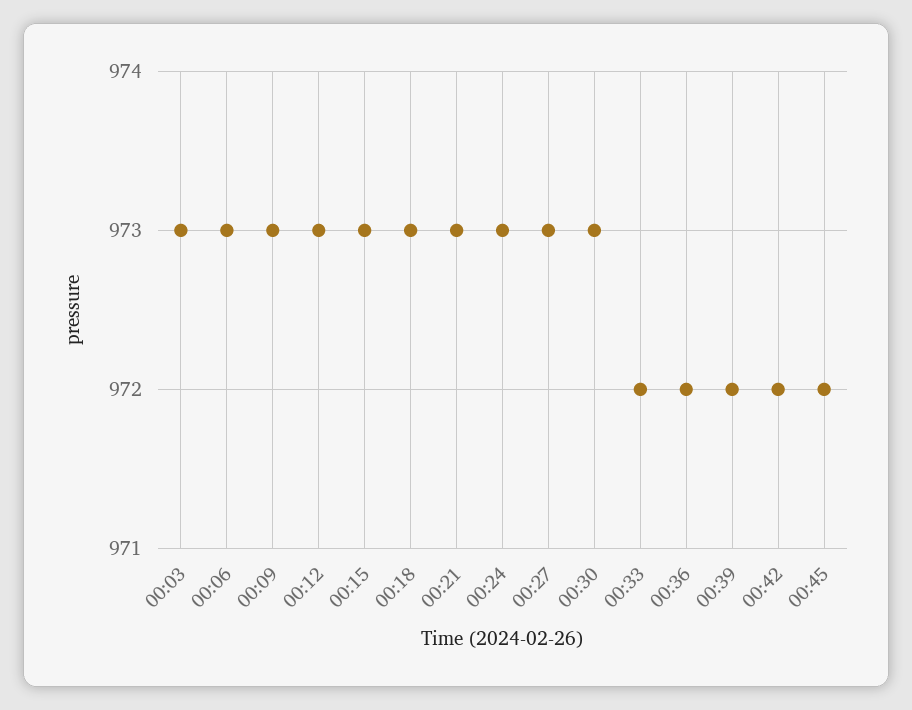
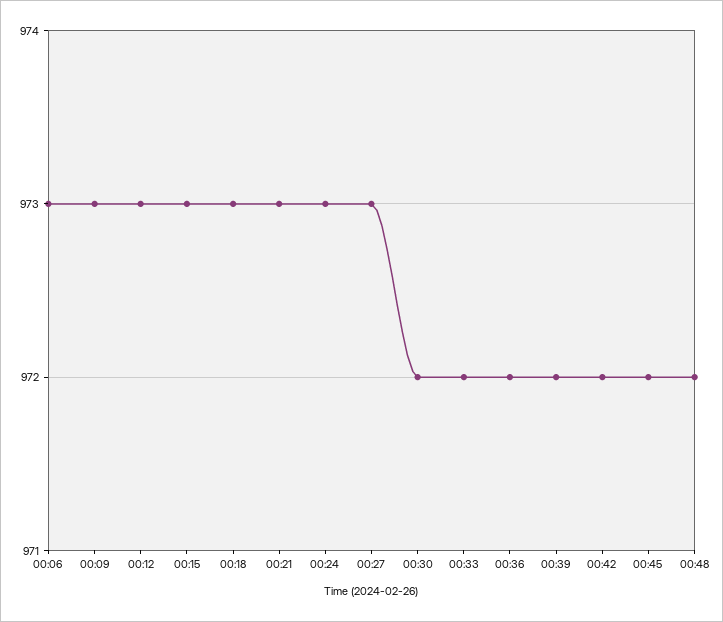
00:03: 973 -> none
00:30: 973 -> 972
00:48: none -> 972

